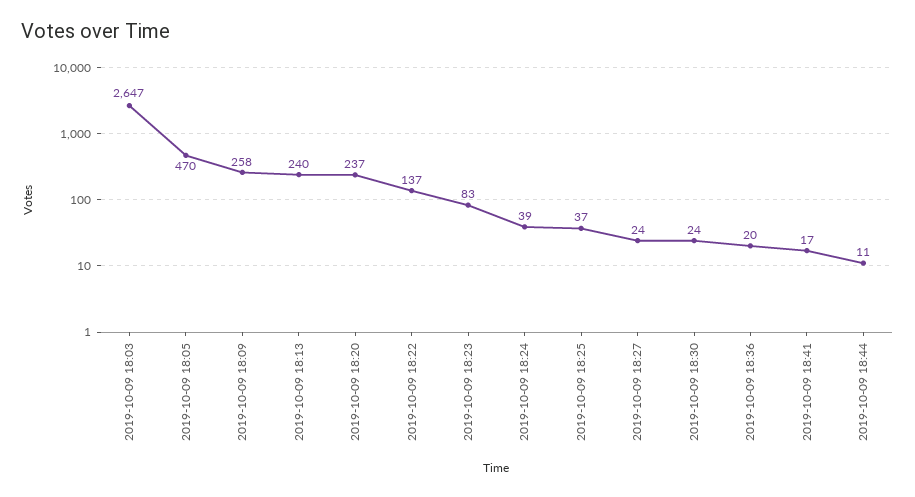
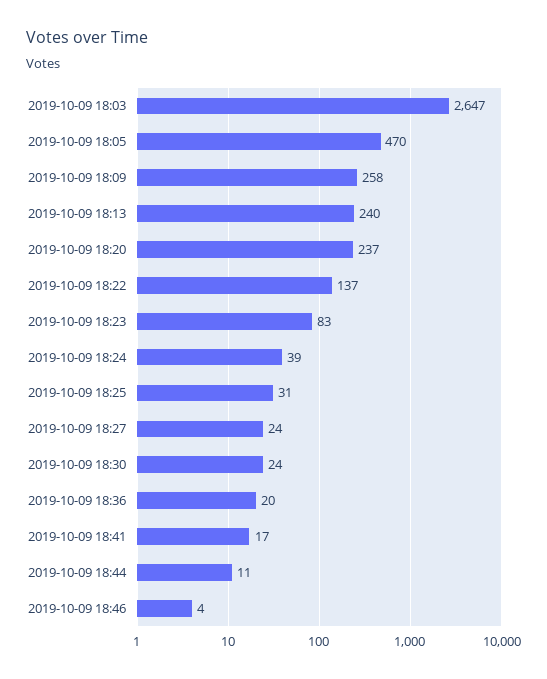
2019-10-09 18:25: 37 -> 31
2019-10-09 18:46: none -> 4

